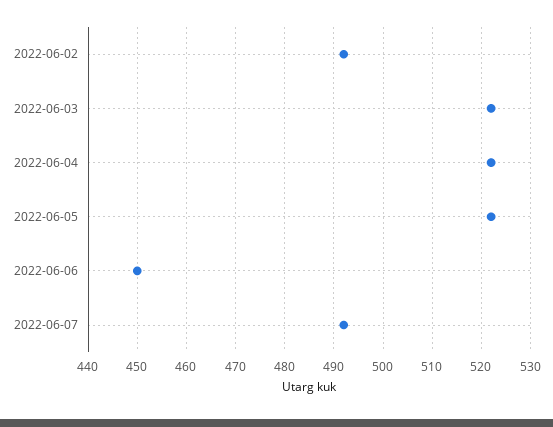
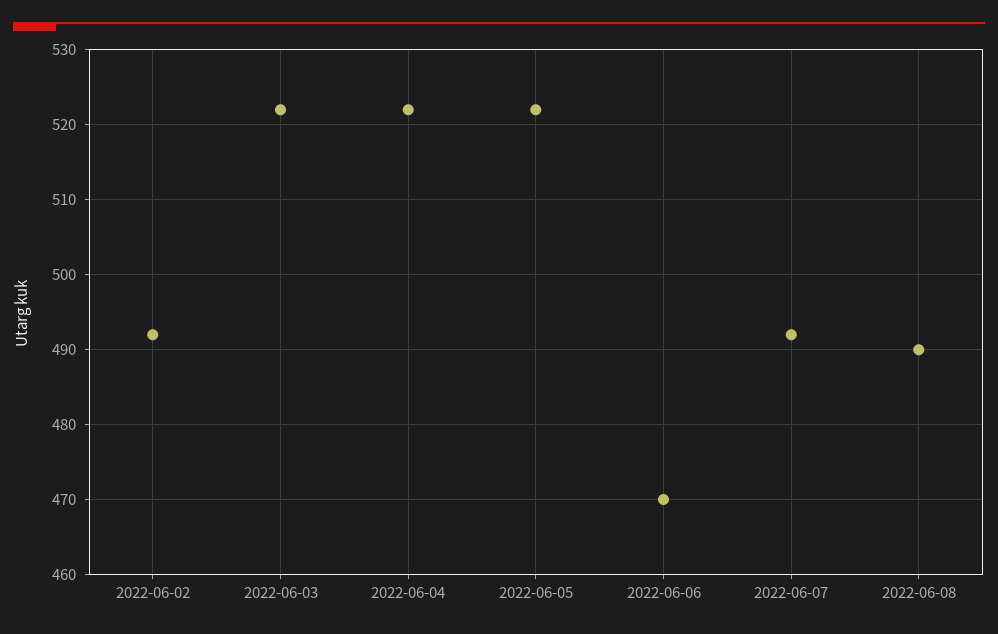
2022-06-06: 450 -> 470
2022-06-08: none -> 490

